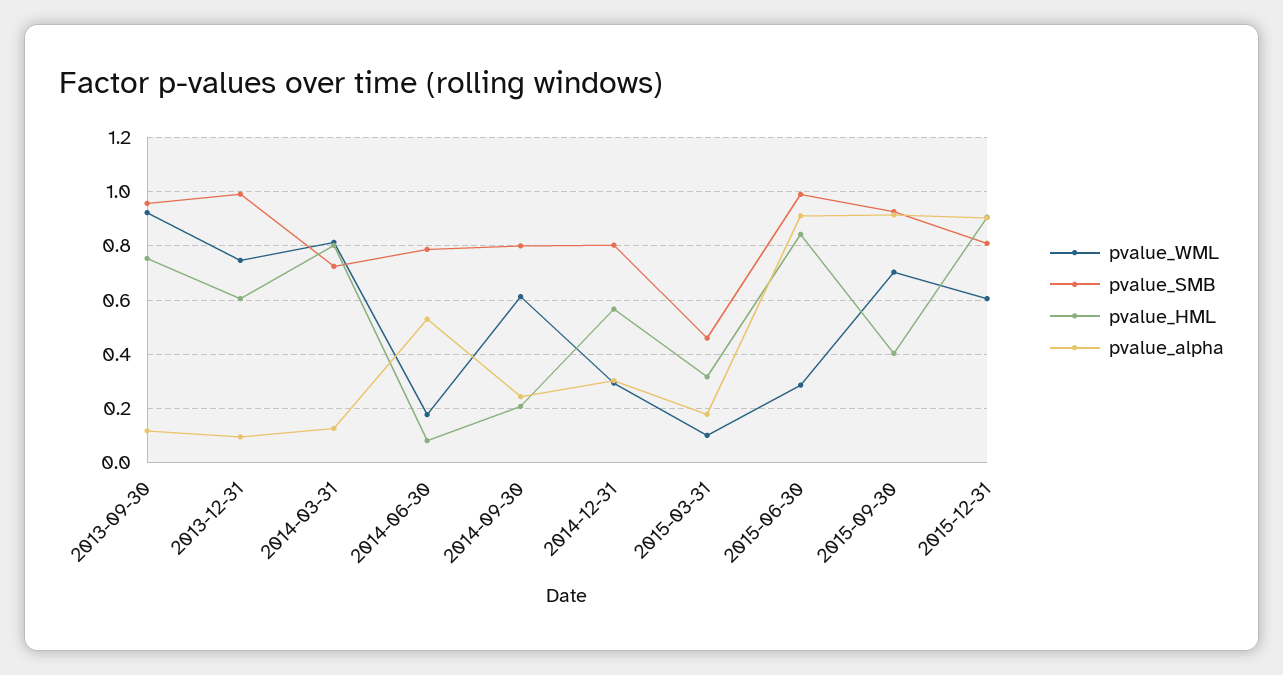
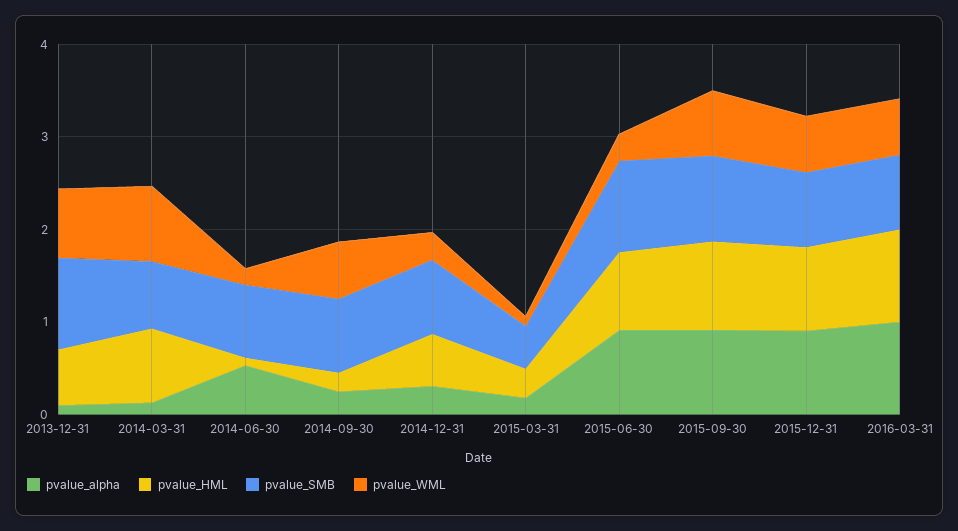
pvalue_WML, 2013-09-30: 0.925 -> none
pvalue_SMB, 2013-09-30: 0.95 -> none
pvalue_HML, 2013-09-30: 0.75 -> none
pvalue_alpha, 2013-09-30: 0.125 -> none
pvalue_HML, 2015-09-30: 0.4 -> 1
pvalue_alpha, 2016-03-31: none -> 1
pvalue_HML, 2016-03-31: none -> 1
pvalue_SMB, 2016-03-31: none -> 0.8
pvalue_WML, 2016-03-31: none -> 0.6

